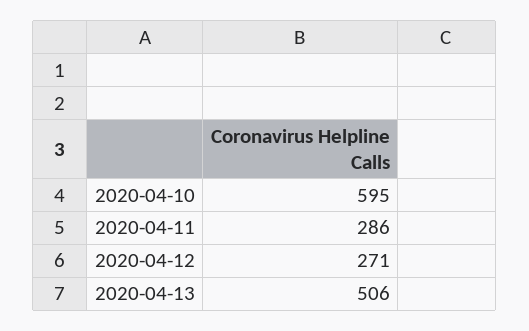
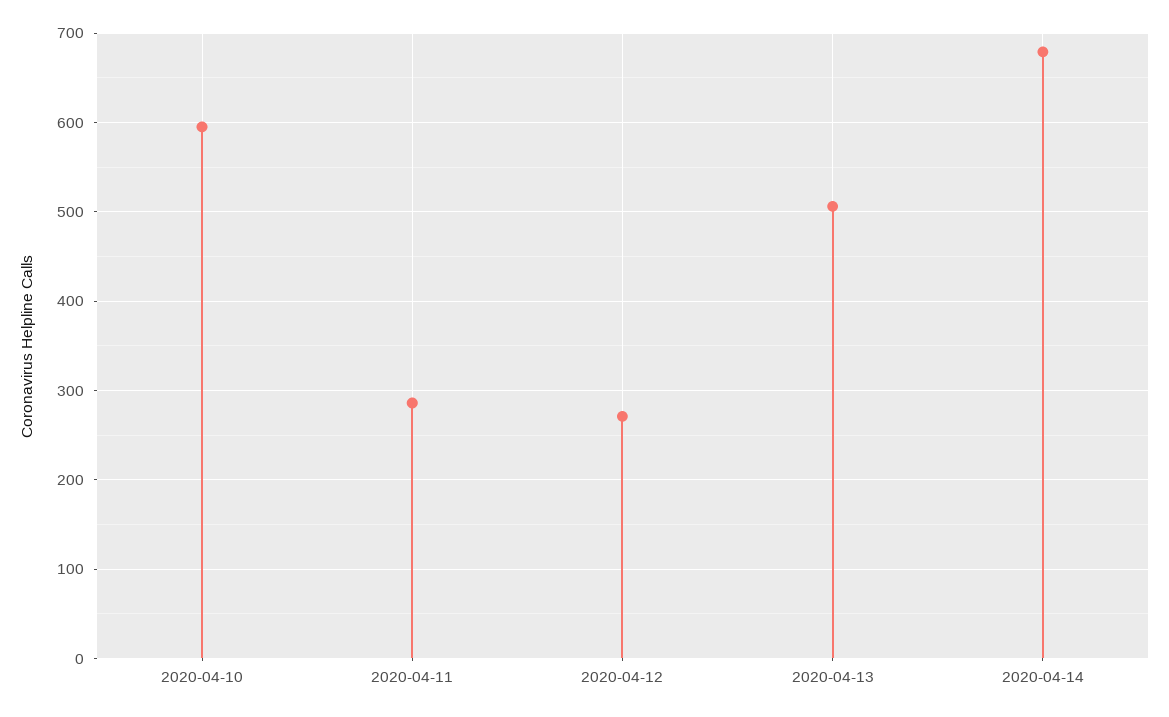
2020-04-14: none -> 680

